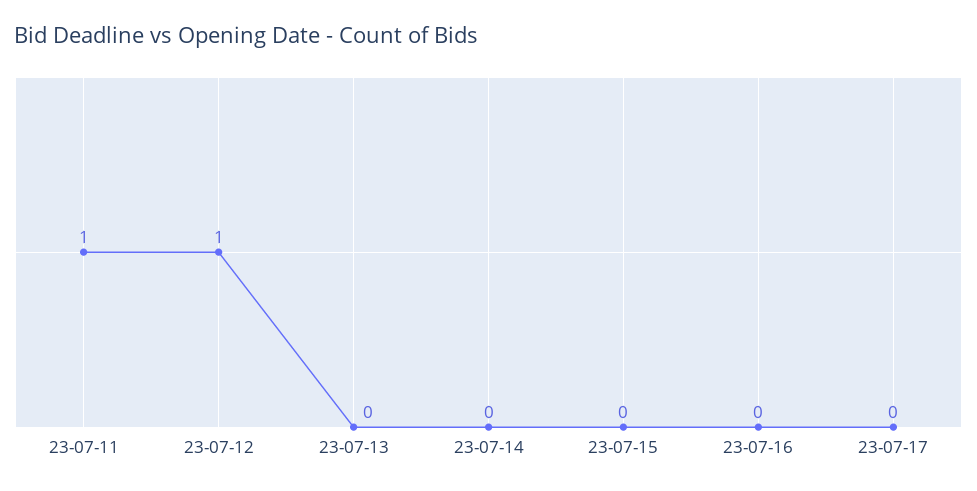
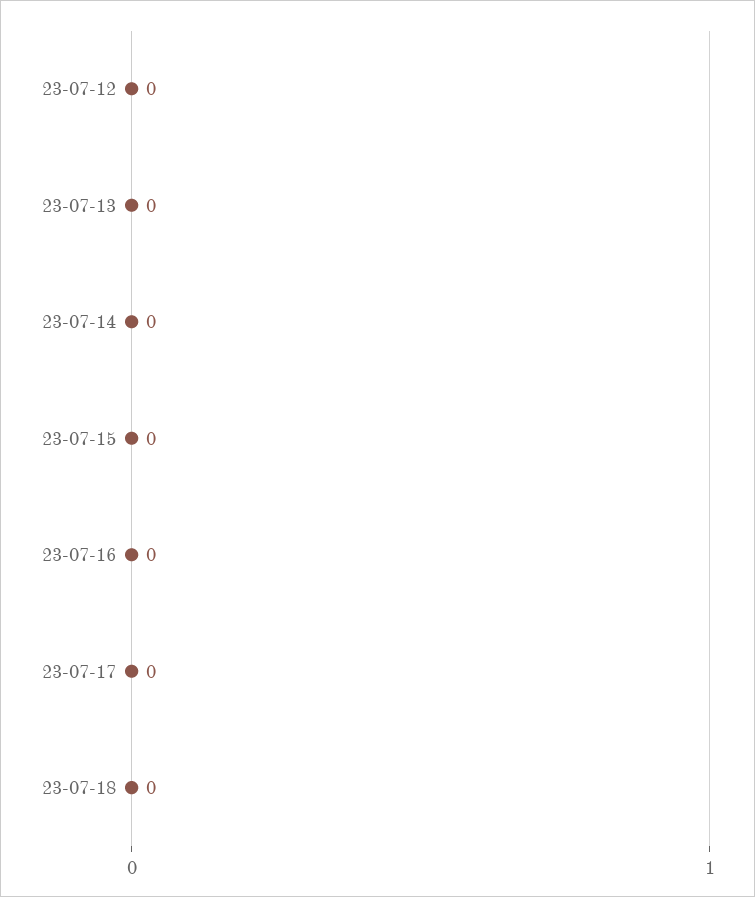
23-07-11: 1 -> none
23-07-12: 1 -> 0
23-07-18: none -> 0

